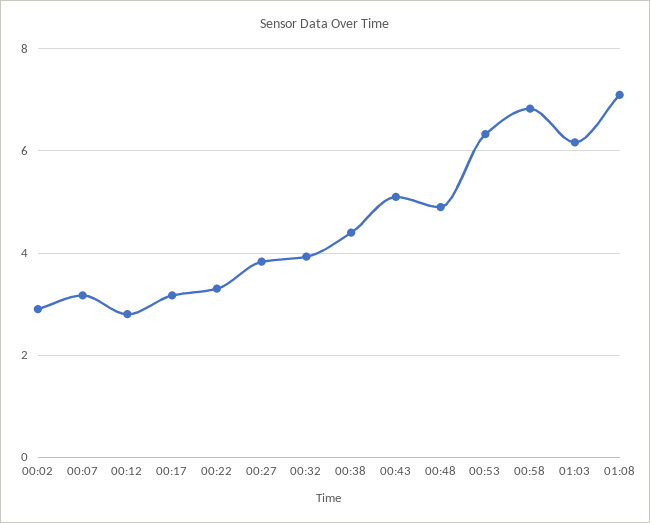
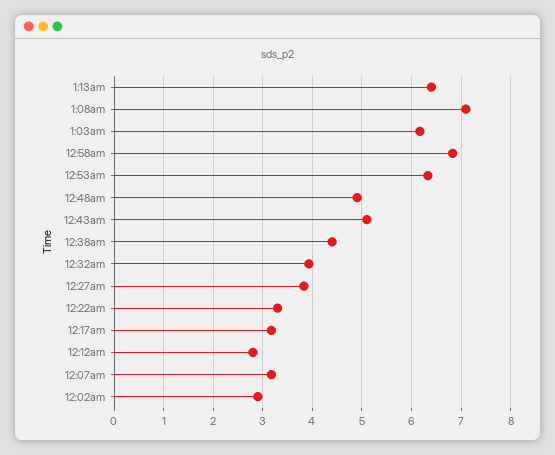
1:13am: none -> 6.4

